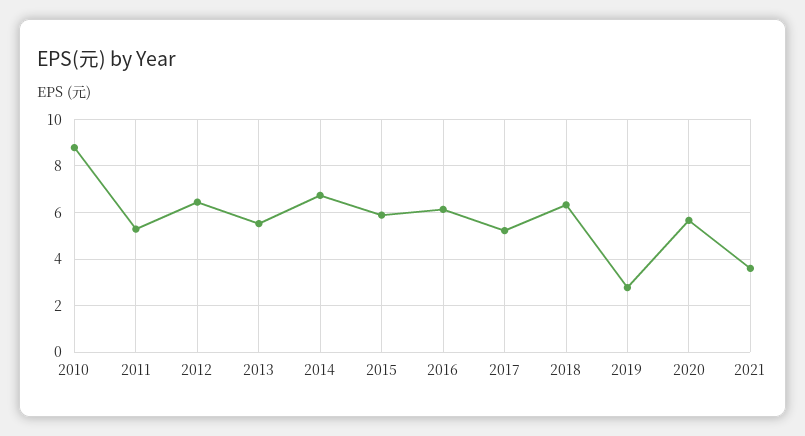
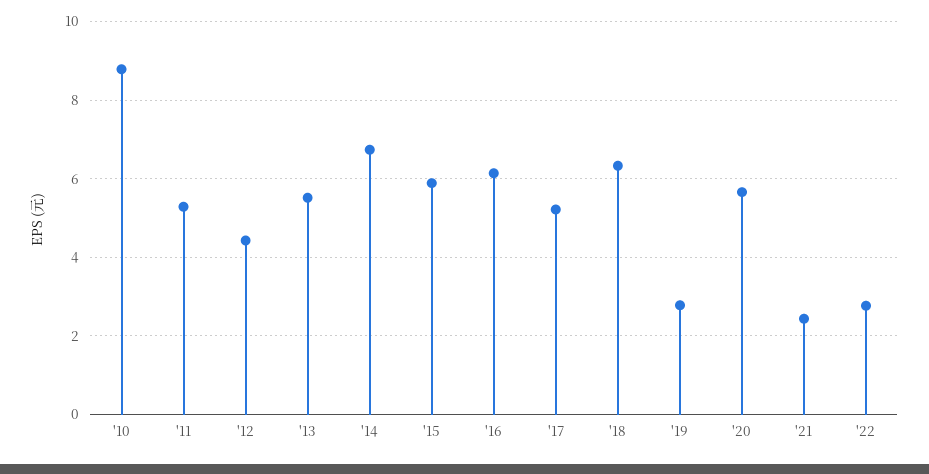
2012: 6.5 -> 4.4
2021: 3.5 -> 2.4
'22: none -> 2.8

